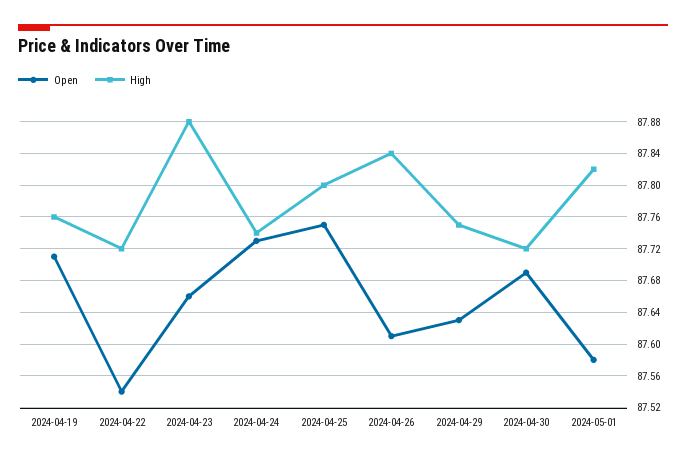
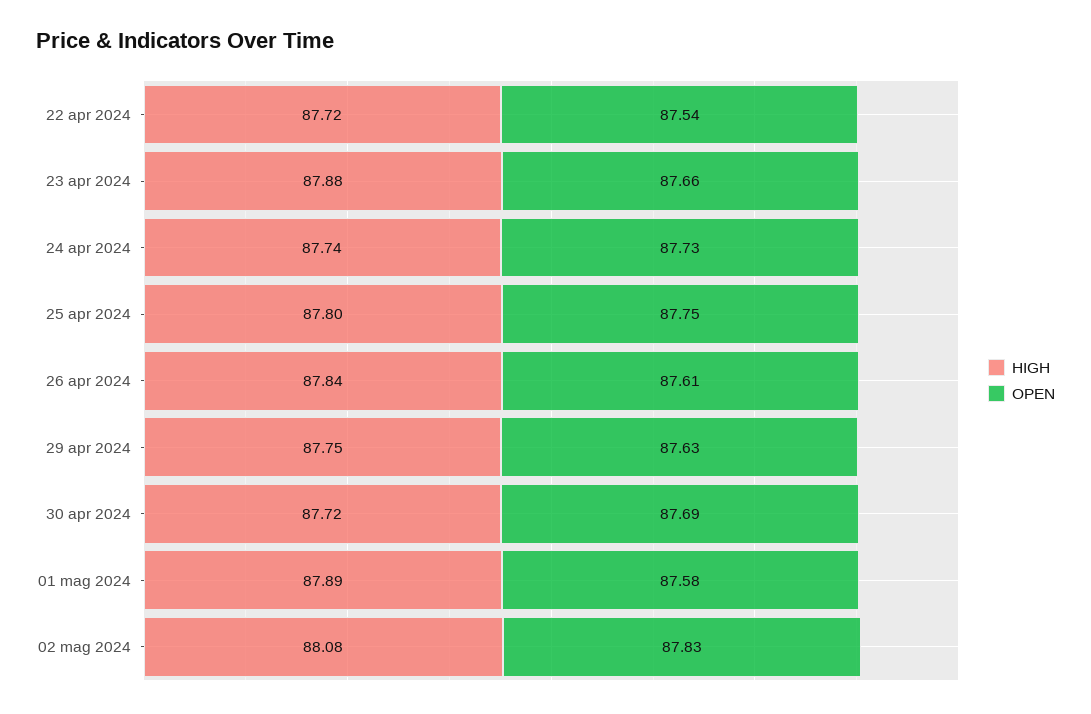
Open, 2024-04-19: 87.71 -> none
High, 2024-04-19: 87.76 -> none
High, 2024-05-01: 87.82 -> 87.89
High, 02 mag 2024: none -> 88.08
Open, 02 mag 2024: none -> 87.83

